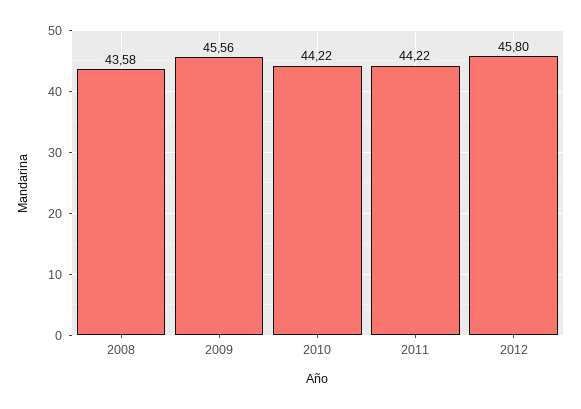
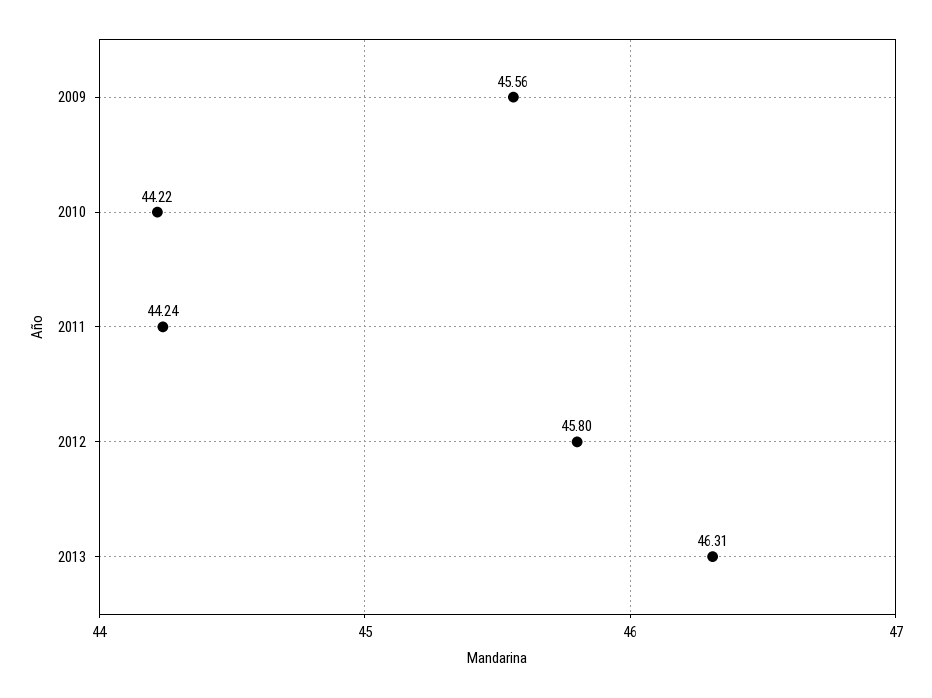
2008: 43.58 -> none
2011: 44.22 -> 44.24
2013: none -> 46.31

